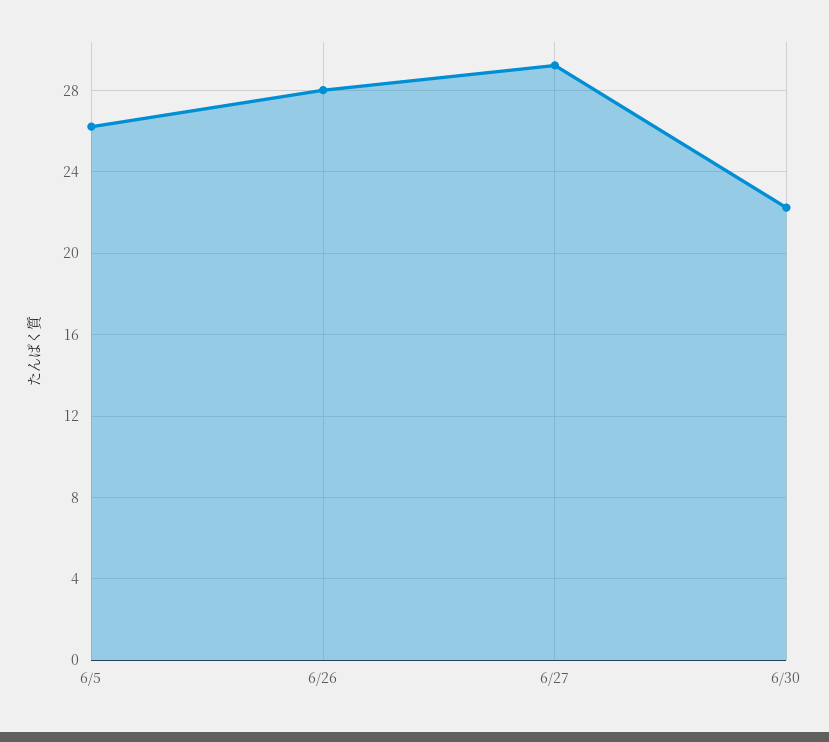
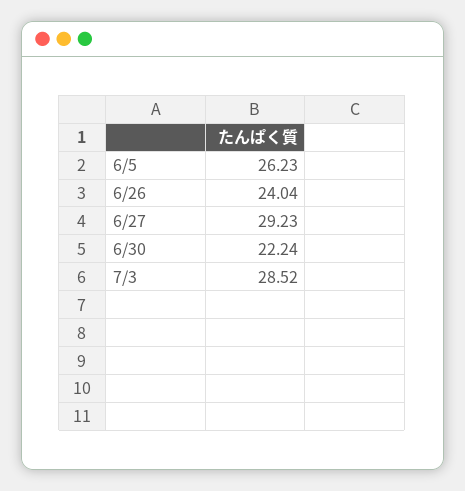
6/26: 28 -> 24.04
7/3: none -> 28.52

